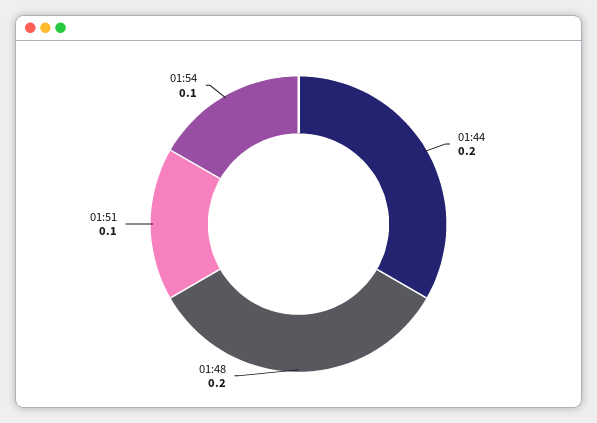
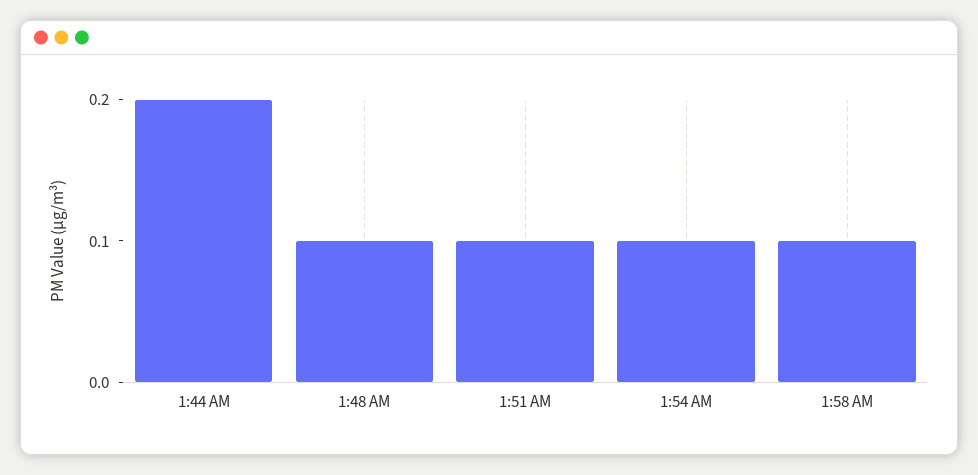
01:48: 0.2 -> 0.1
1:58 AM: none -> 0.1

